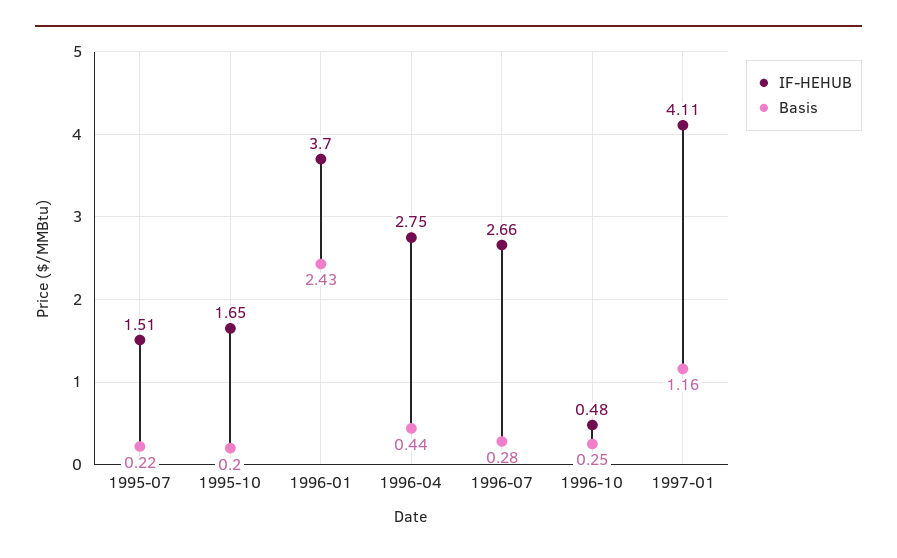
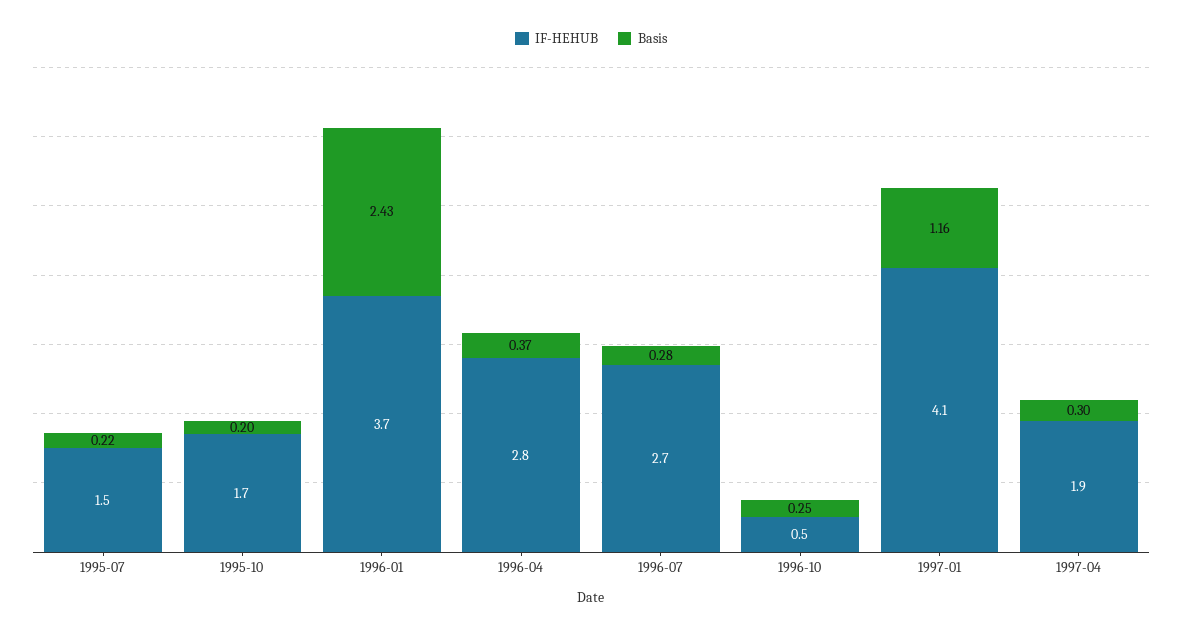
Basis, 1996-04: 0.44 -> 0.37
IF-HEHUB, 1997-04: none -> 1.9
Basis, 1997-04: none -> 0.3

